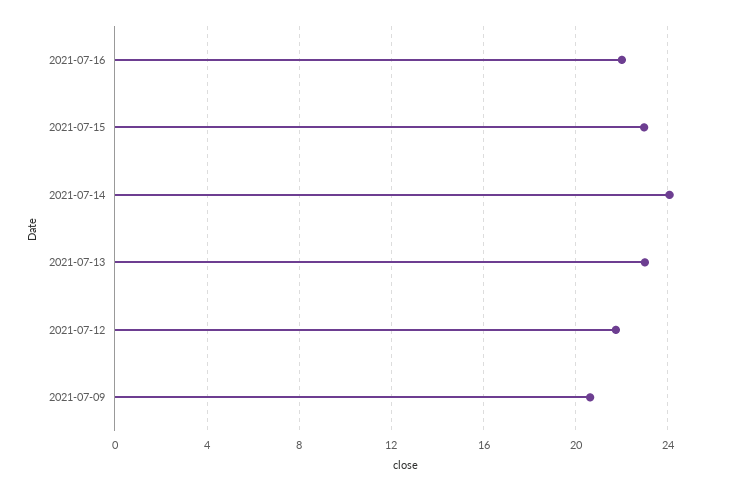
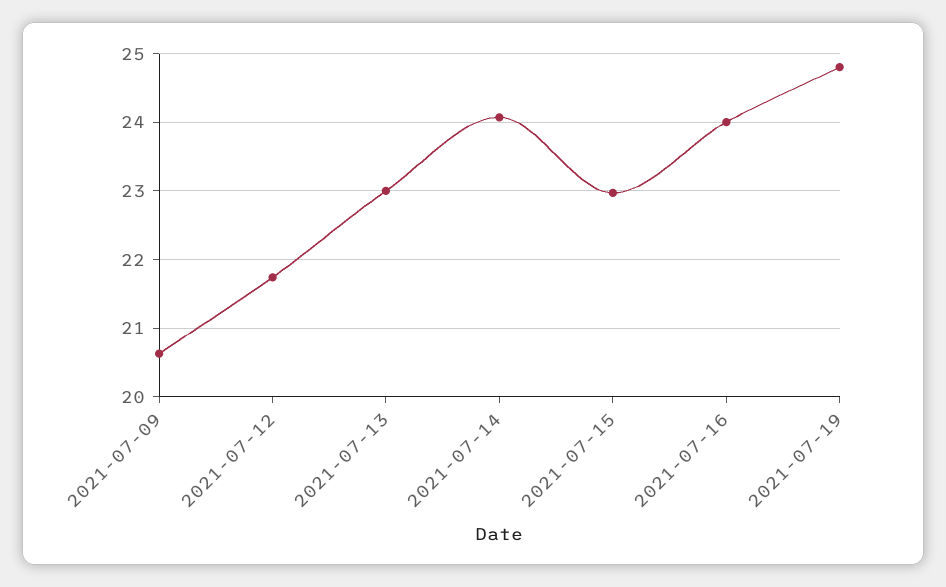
2021-07-16: 22 -> 24
2021-07-19: none -> 24.8

